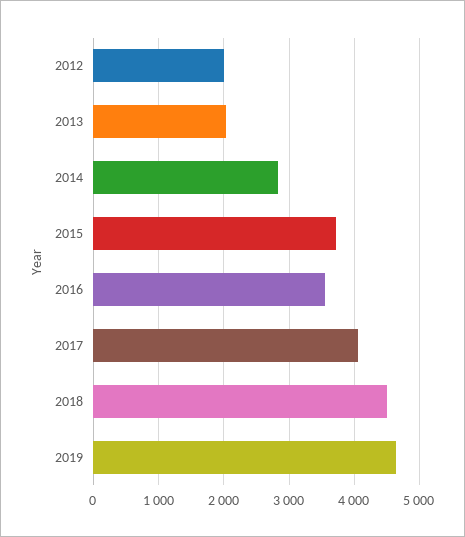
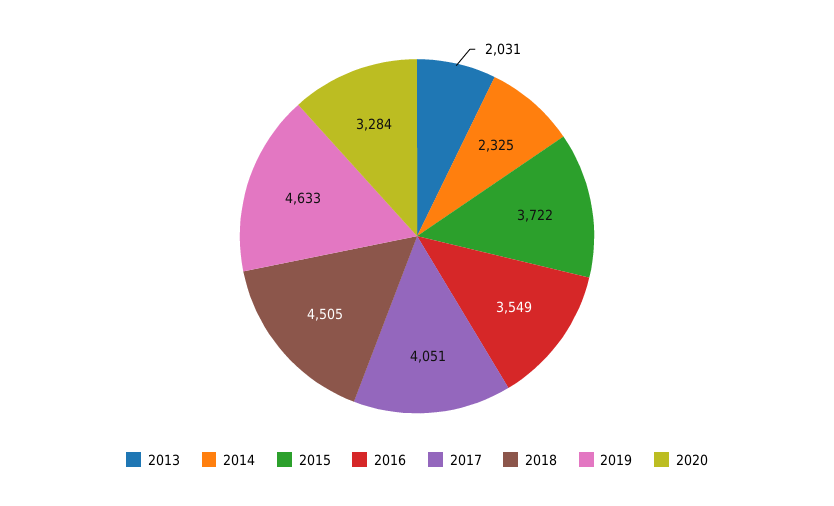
2012: 2000 -> none
2014: 2800 -> 2325
2020: none -> 3284

